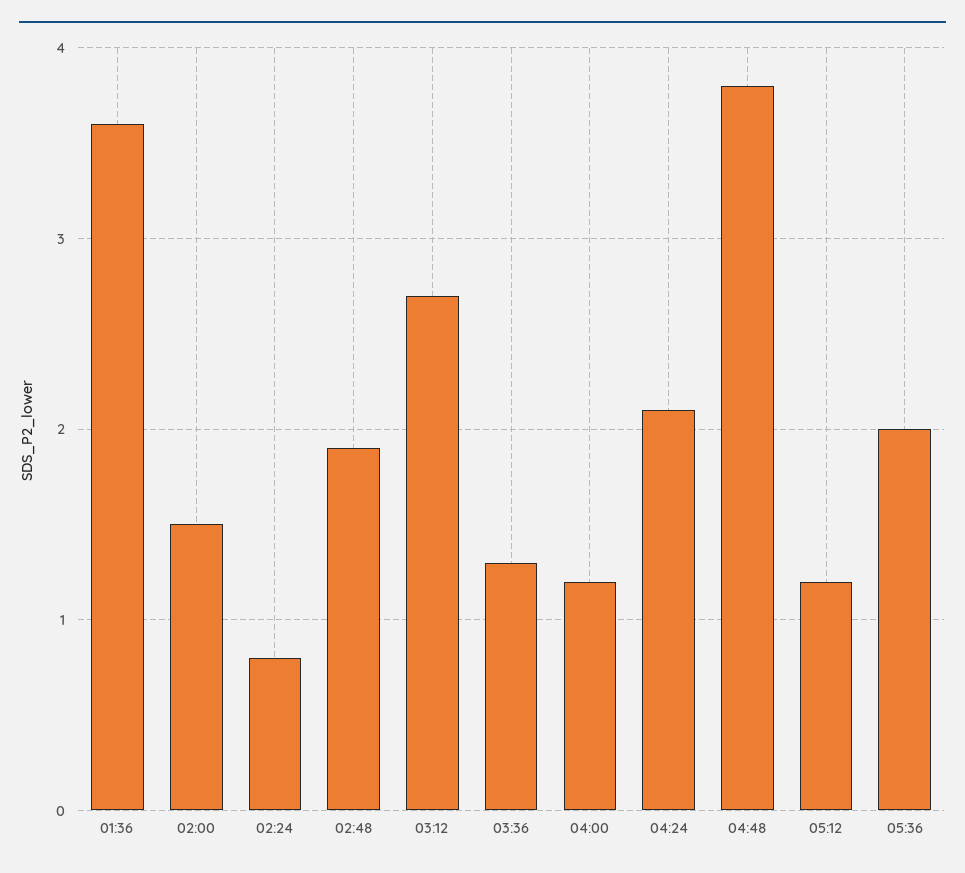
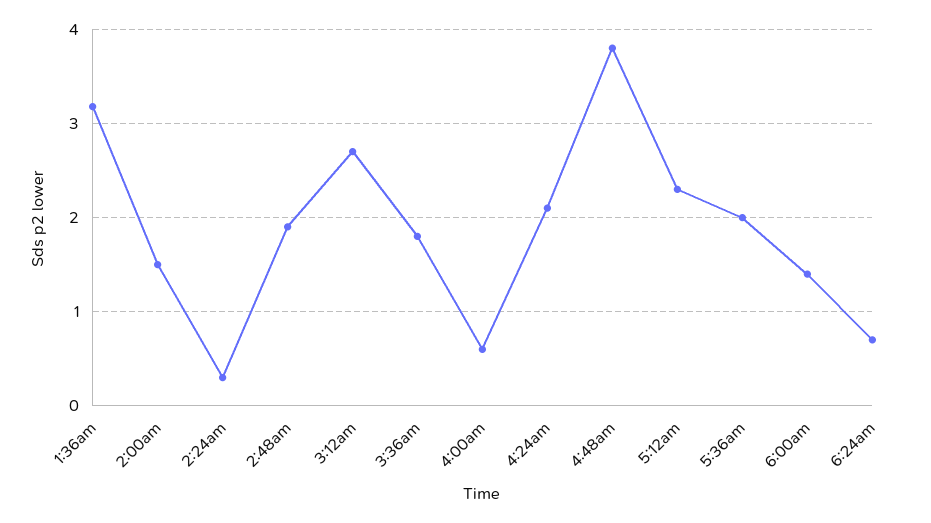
01:36: 3.6 -> 3.2
02:24: 0.8 -> 0.3
03:36: 1.3 -> 1.8
04:00: 1.2 -> 0.6
05:12: 1.2 -> 2.3
6:00am: none -> 1.4
6:24am: none -> 0.7

